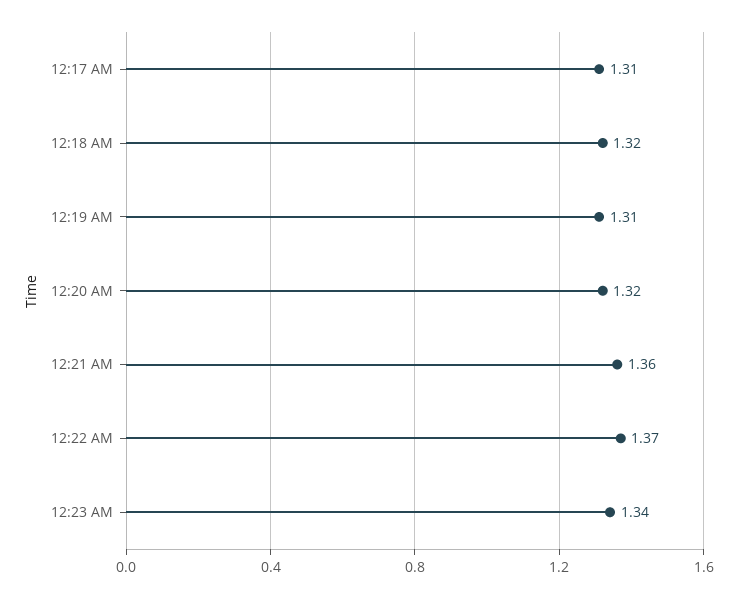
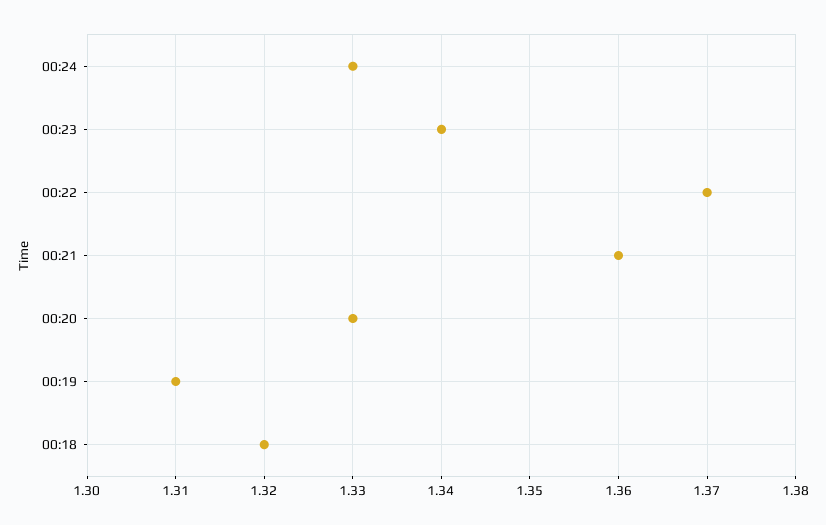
12:17 AM: 1.31 -> none
12:20 AM: 1.32 -> 1.33
00:24: none -> 1.33

